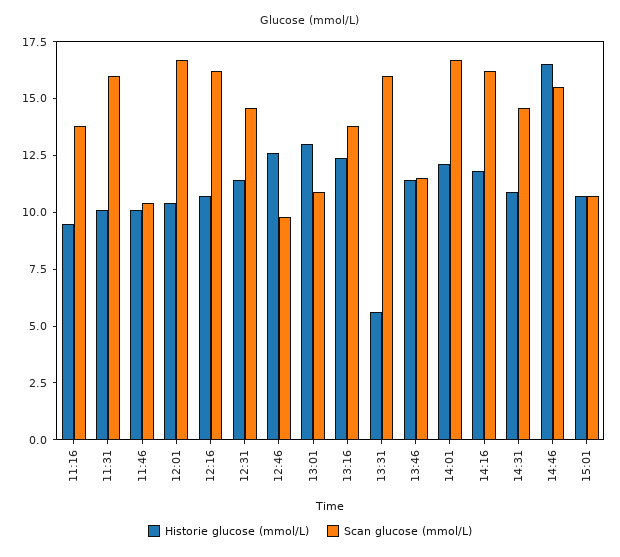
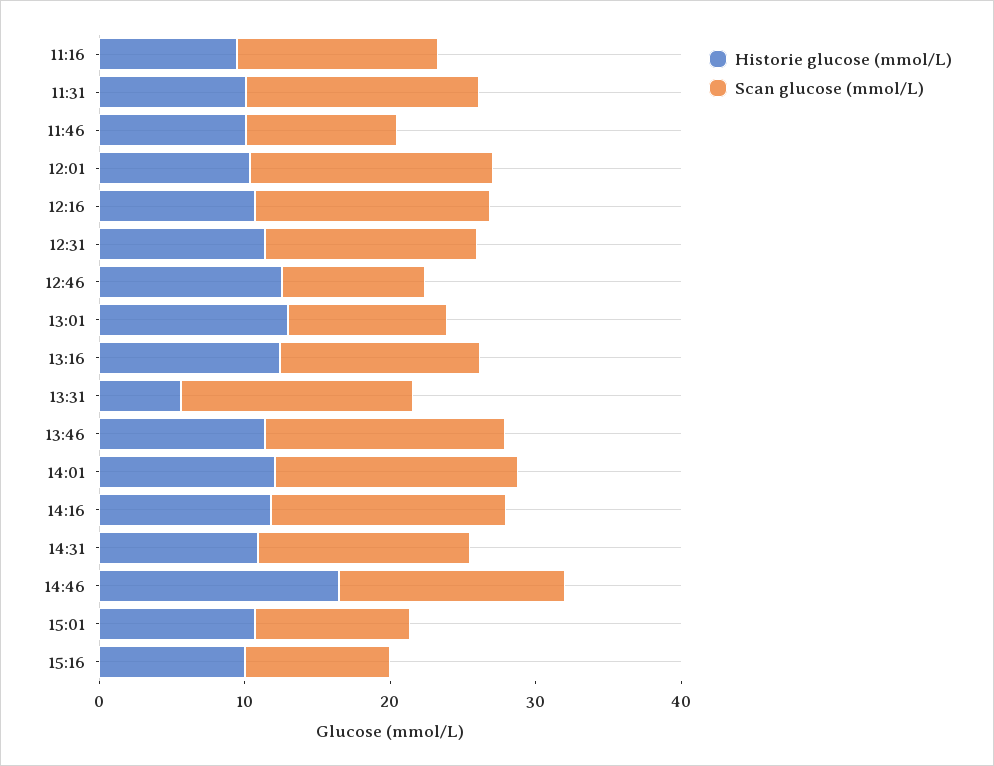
Scan glucose (mmol/L), 13:46: 11.5 -> 16
Historie glucose (mmol/L), 15:16: none -> 10
Scan glucose (mmol/L), 15:16: none -> 10

